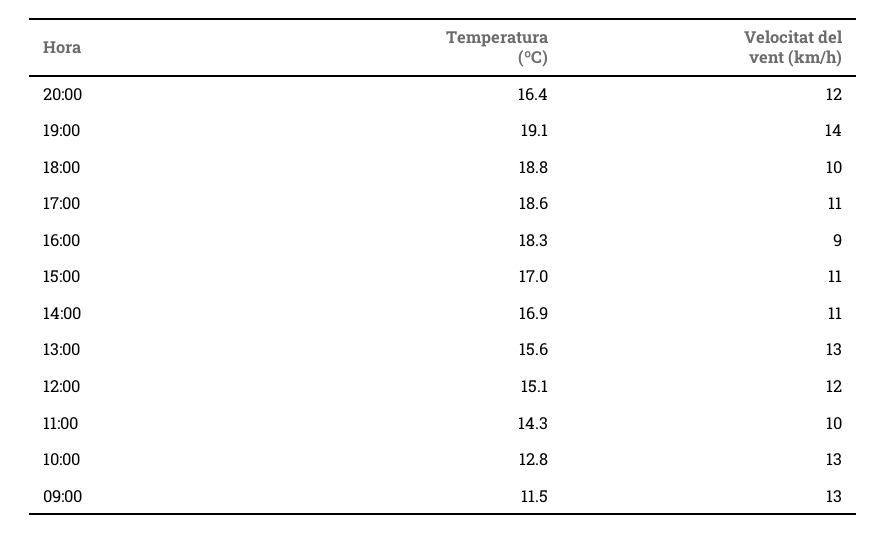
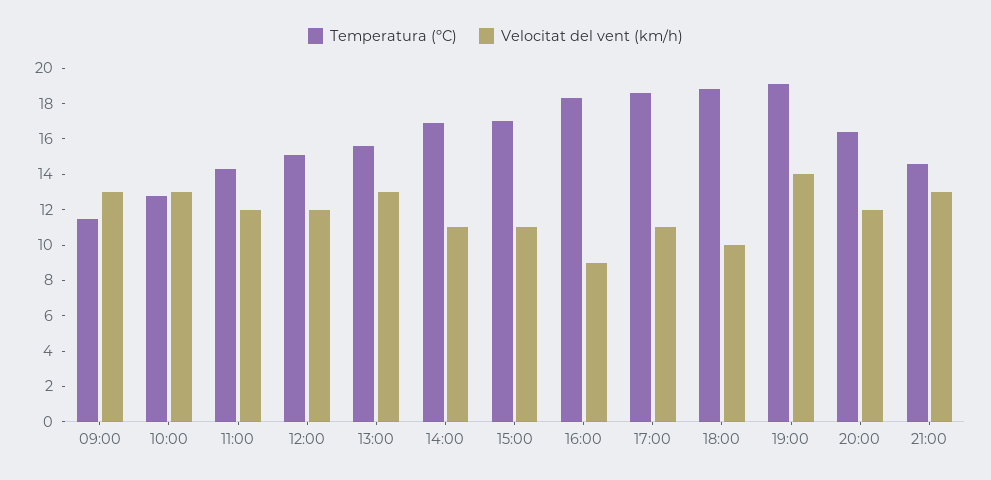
Velocitat del vent (km/h), 11:00: 10 -> 12
Temperatura (ºC), 21:00: none -> 14.5
Velocitat del vent (km/h), 21:00: none -> 13

